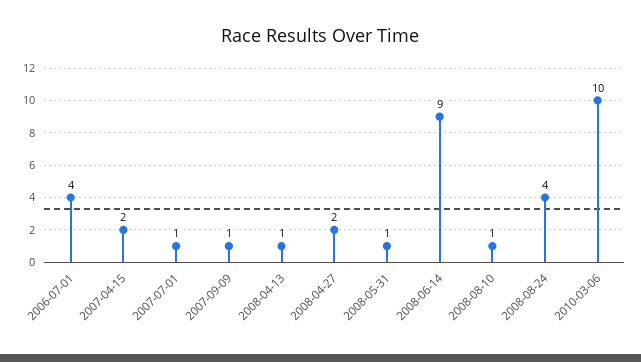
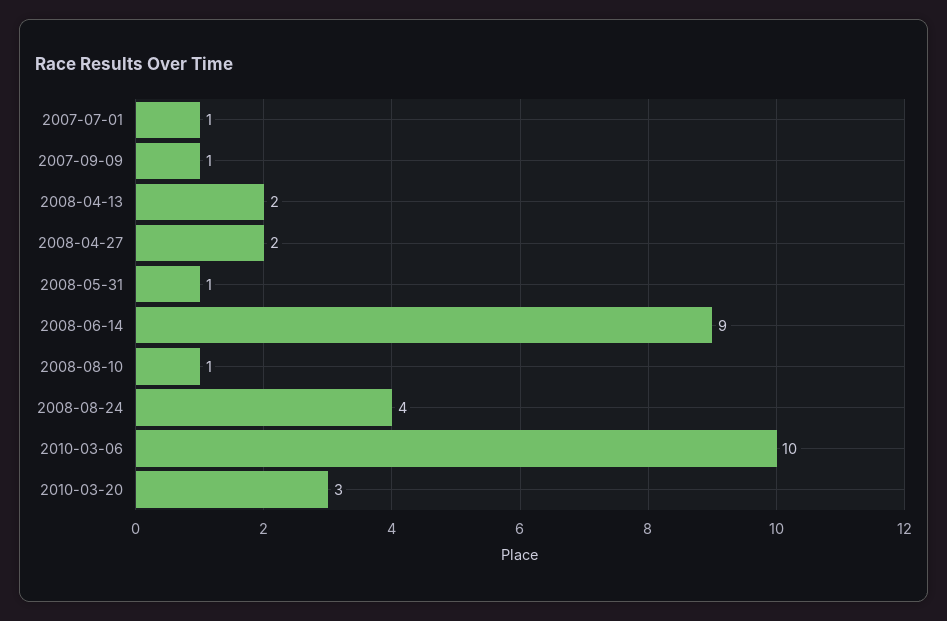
2006-07-01: 4 -> none
2007-04-15: 2 -> none
2008-04-13: 1 -> 2
2010-03-20: none -> 3

